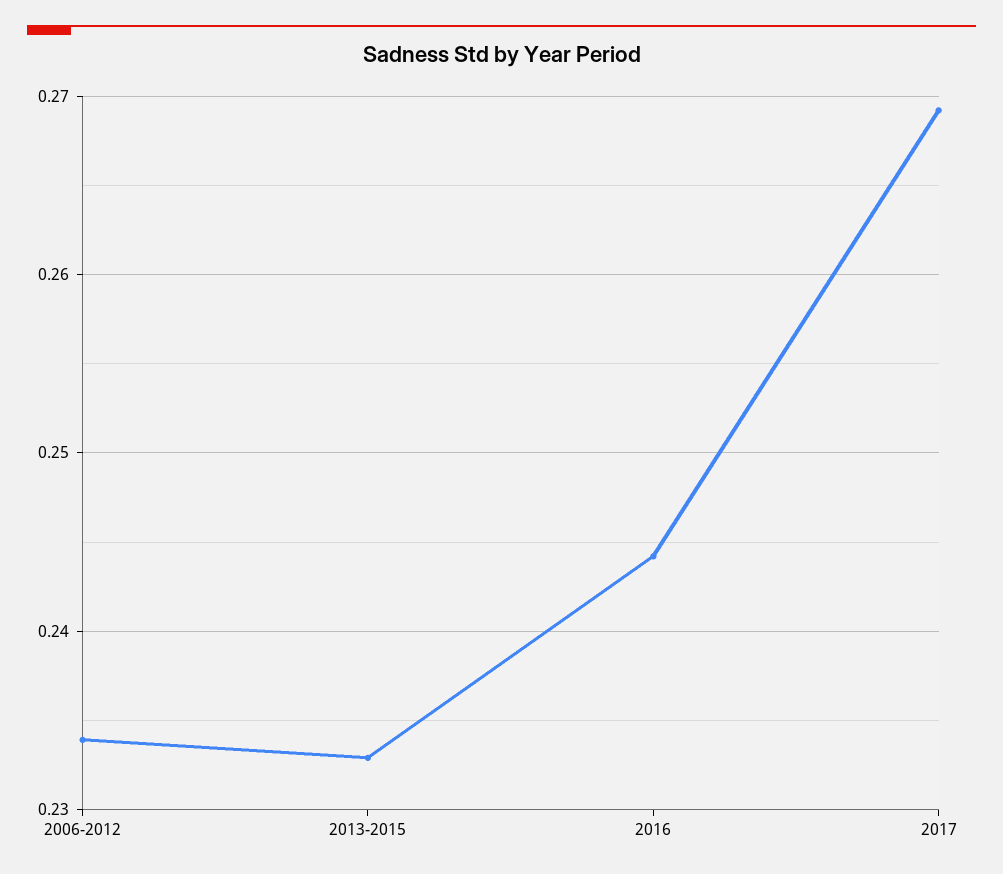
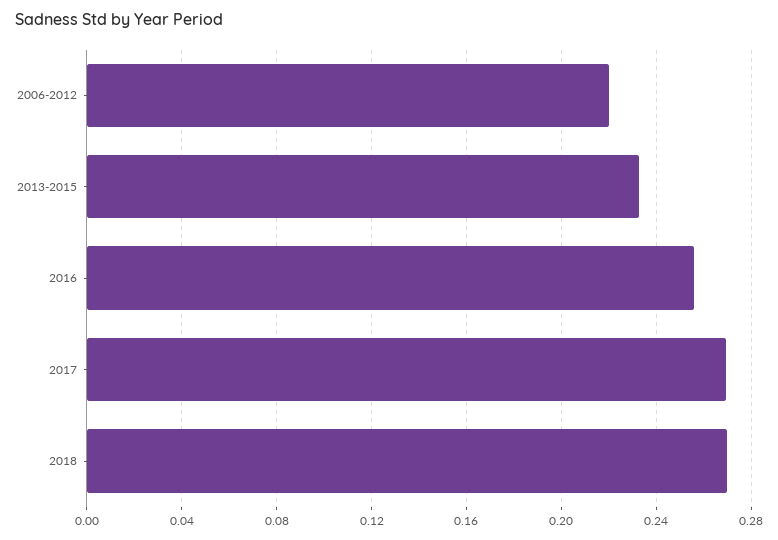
2006-2012: 0.234 -> 0.22
2016: 0.244 -> 0.255
2018: none -> 0.27

